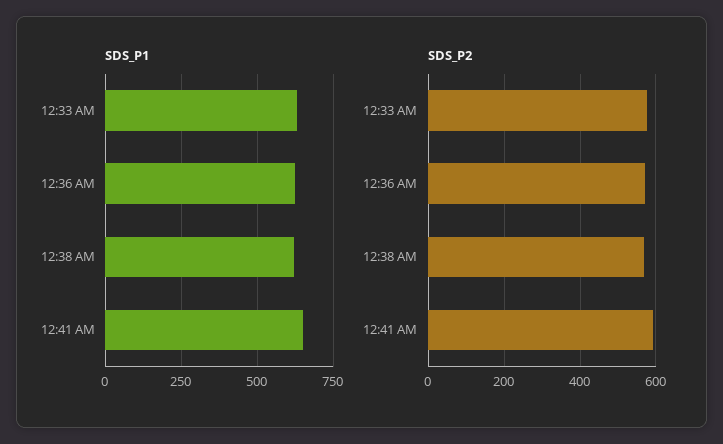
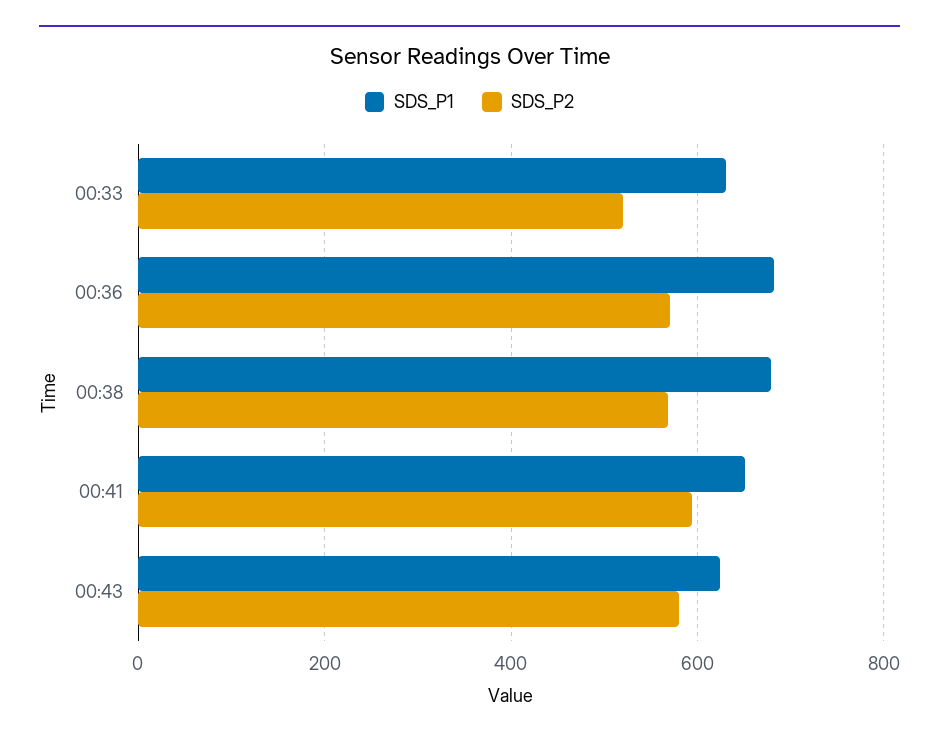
SDS_P1, 12:36 AM: 625 -> 680
SDS_P1, 12:38 AM: 625 -> 680
SDS_P2, 12:33 AM: 580 -> 520
SDS_P1, 00:43: none -> 620
SDS_P2, 00:43: none -> 580

